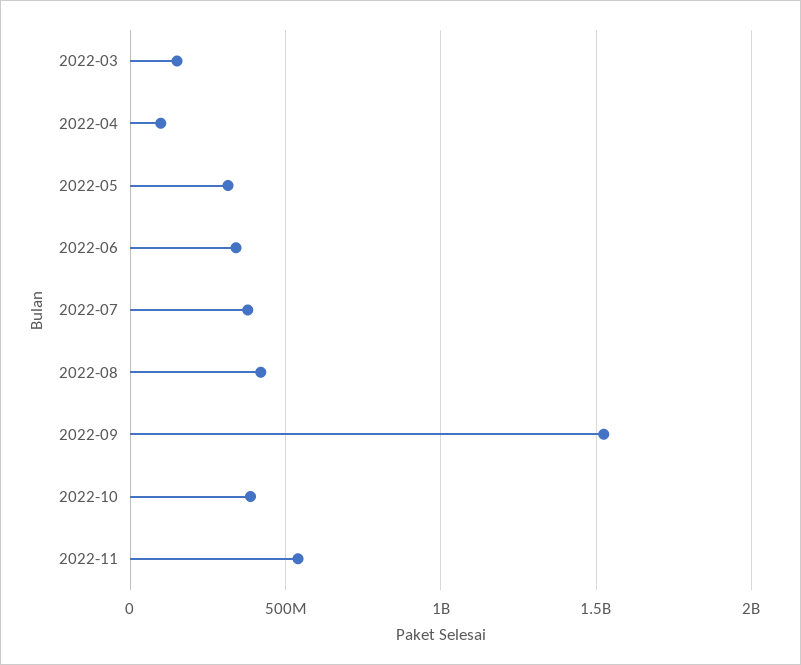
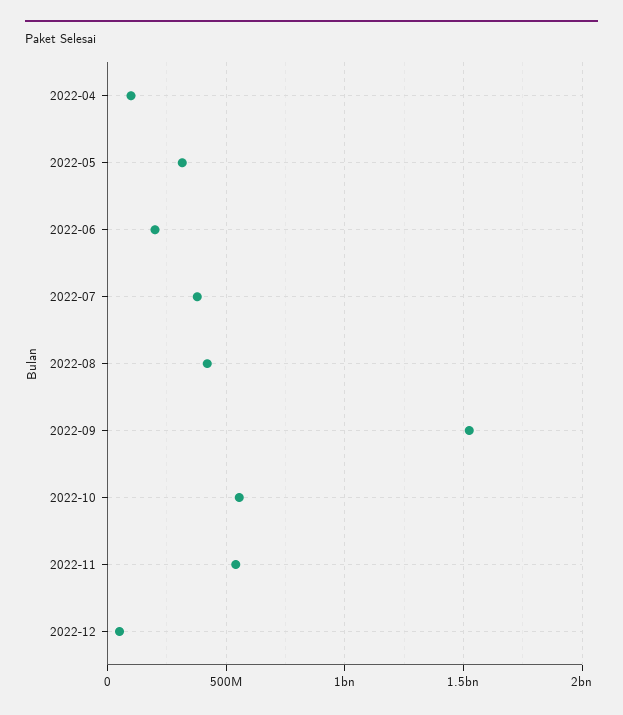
2022-03: 150000000 -> none
2022-06: 350000000 -> 200000000
2022-10: 400000000 -> 550000000
2022-12: none -> 50000000

